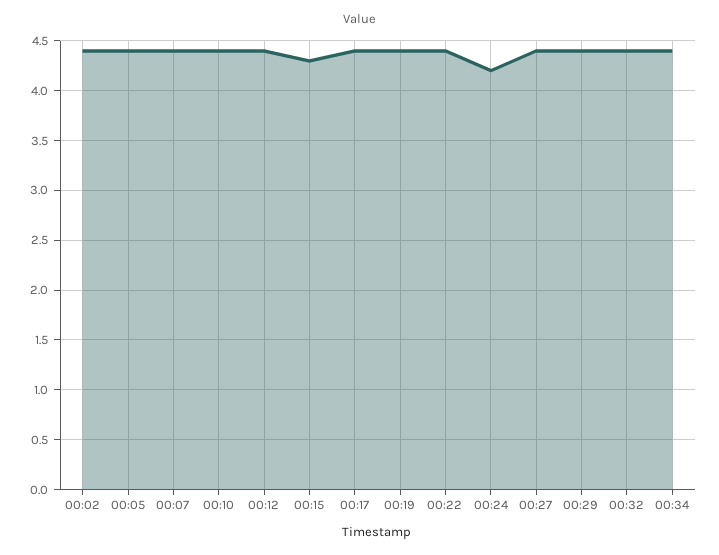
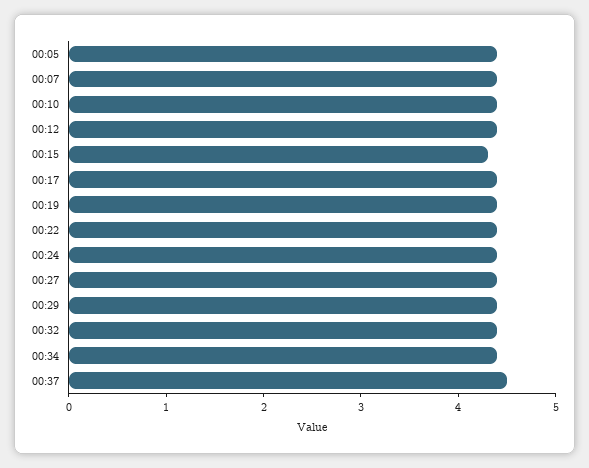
00:02: 4.4 -> none
00:24: 4.2 -> 4.4
00:37: none -> 4.5

